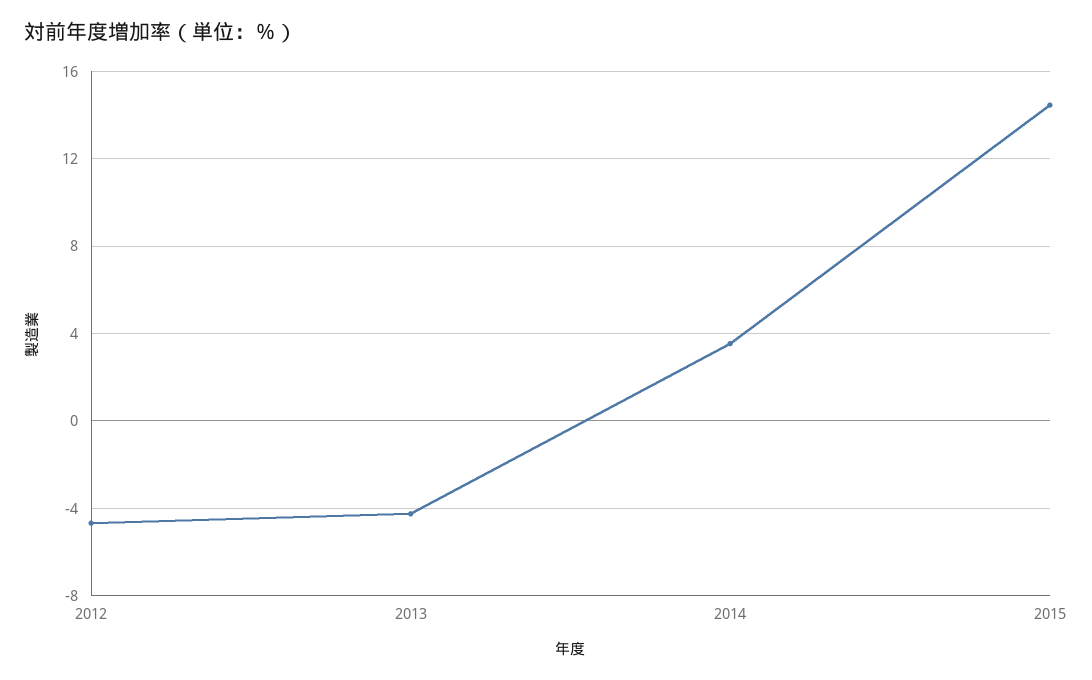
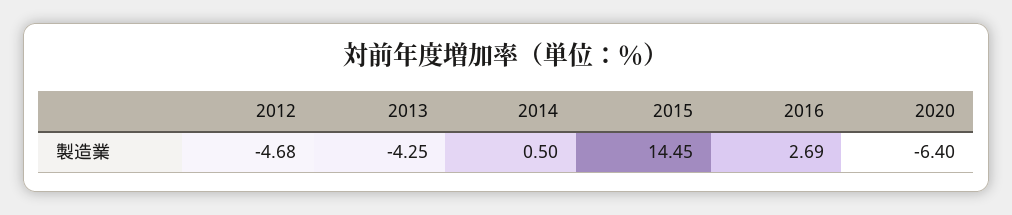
2014: 3.5 -> 0.5
2016: none -> 2.69
2020: none -> -6.4

